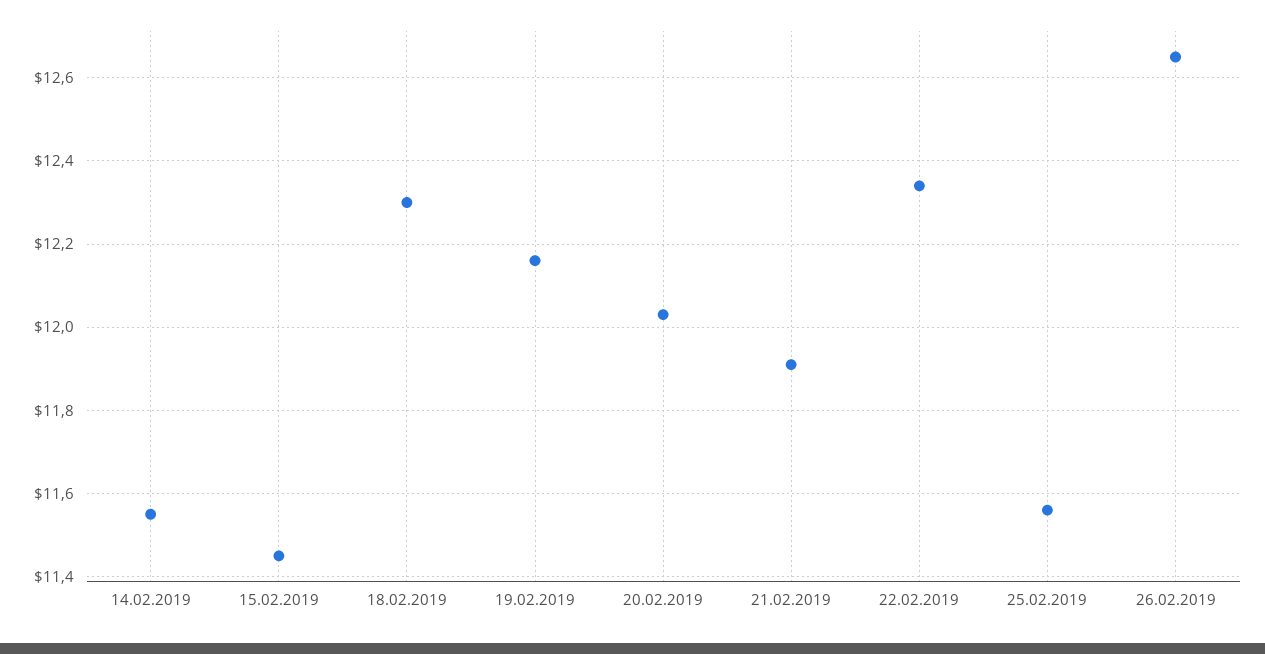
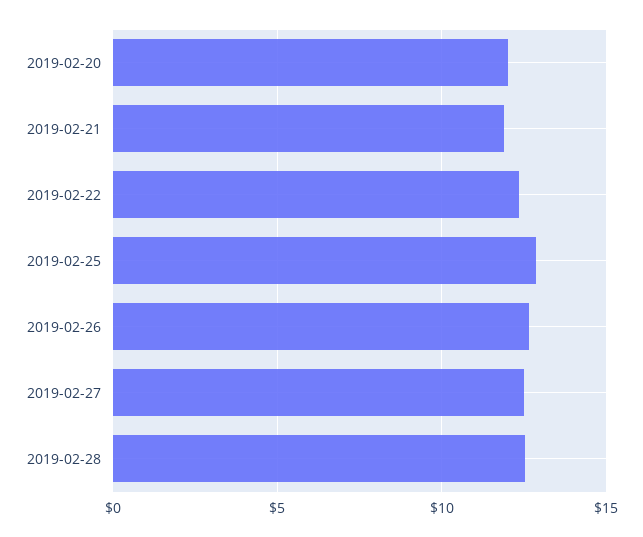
14.02.2019: 11.55 -> none
15.02.2019: 11.45 -> none
18.02.2019: 12.3 -> none
19.02.2019: 12.15 -> none
25.02.2019: 11.55 -> 13
2019-02-27: none -> 12.5
2019-02-28: none -> 12.5

